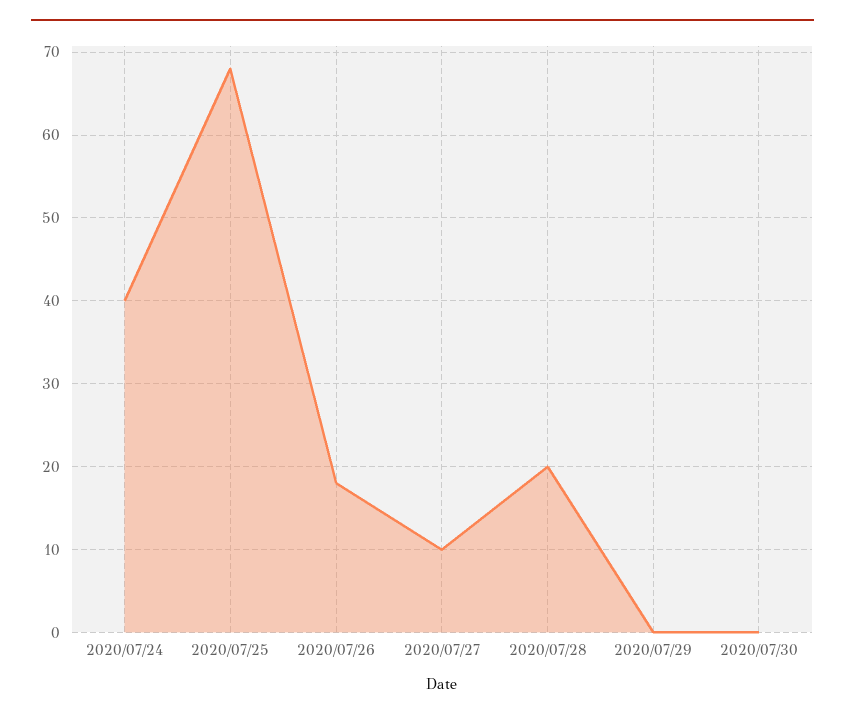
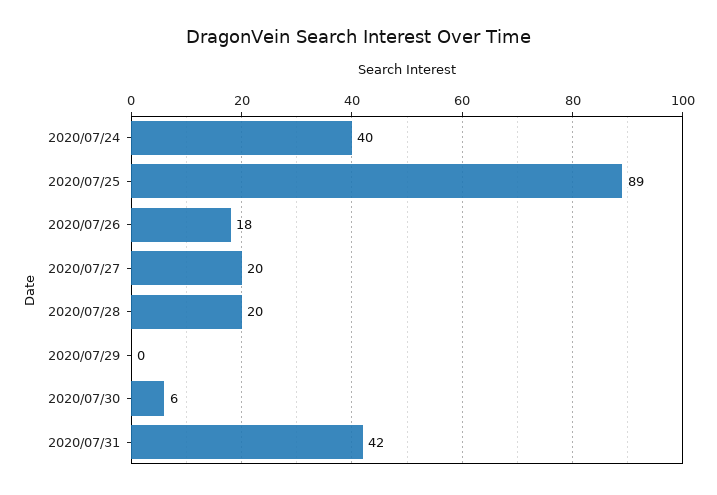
2020/07/25: 68 -> 89
2020/07/27: 10 -> 20
2020/07/30: 0 -> 6
2020/07/31: none -> 42

